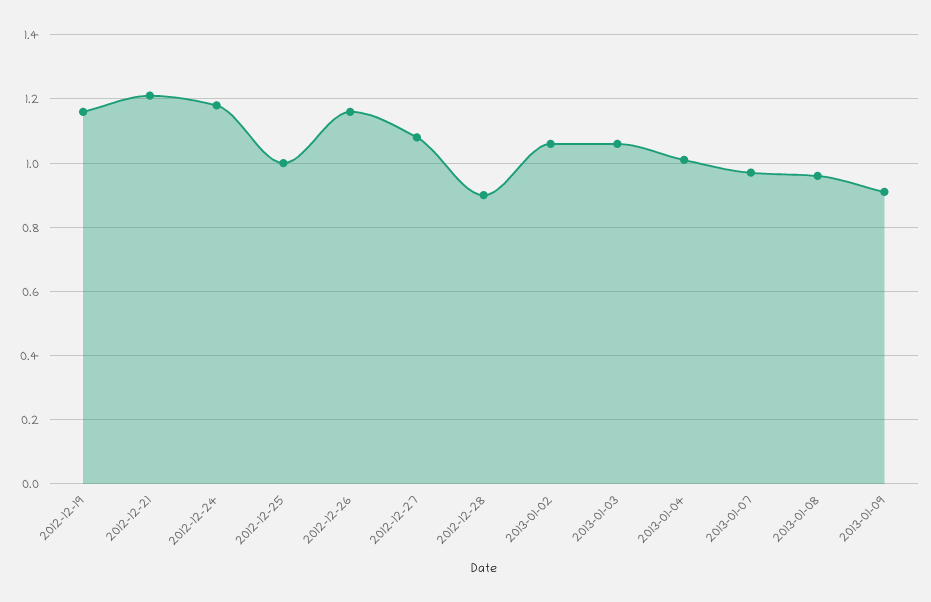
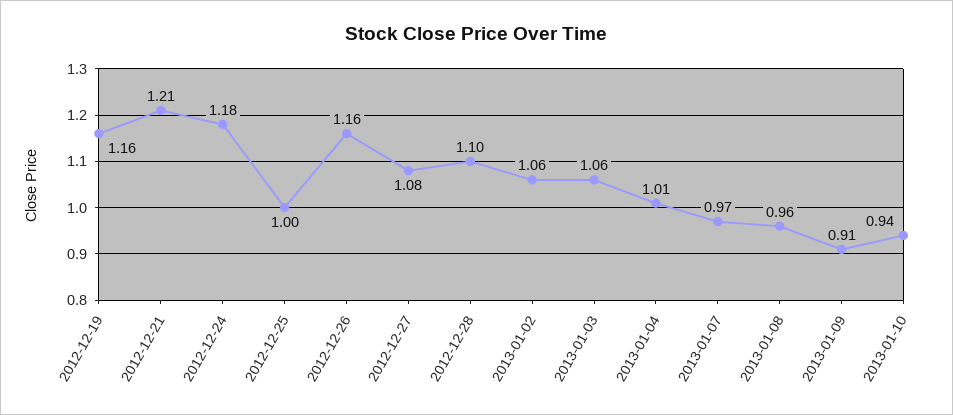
2012-12-28: 0.9 -> 1.1
2013-01-10: none -> 0.94

